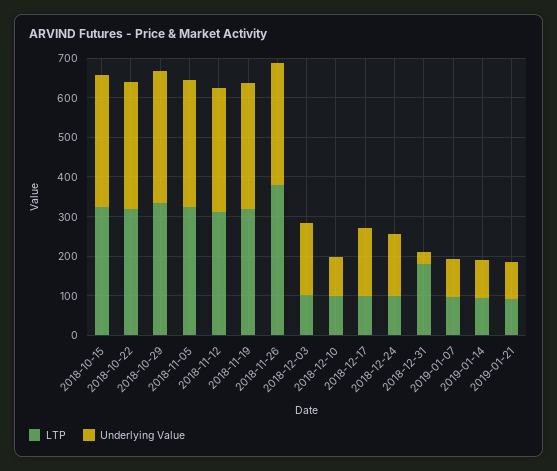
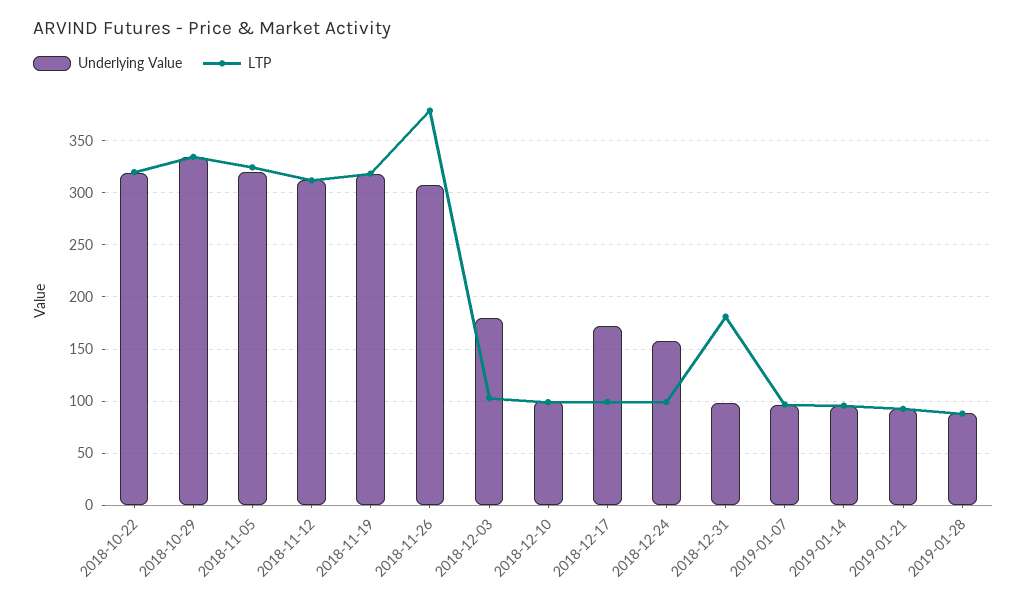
LTP, 2018-10-15: 325 -> none
Underlying Value, 2018-10-15: 325 -> none
Underlying Value, 2018-12-31: 25 -> 100
Underlying Value, 2019-01-28: none -> 90
LTP, 2019-01-28: none -> 90

